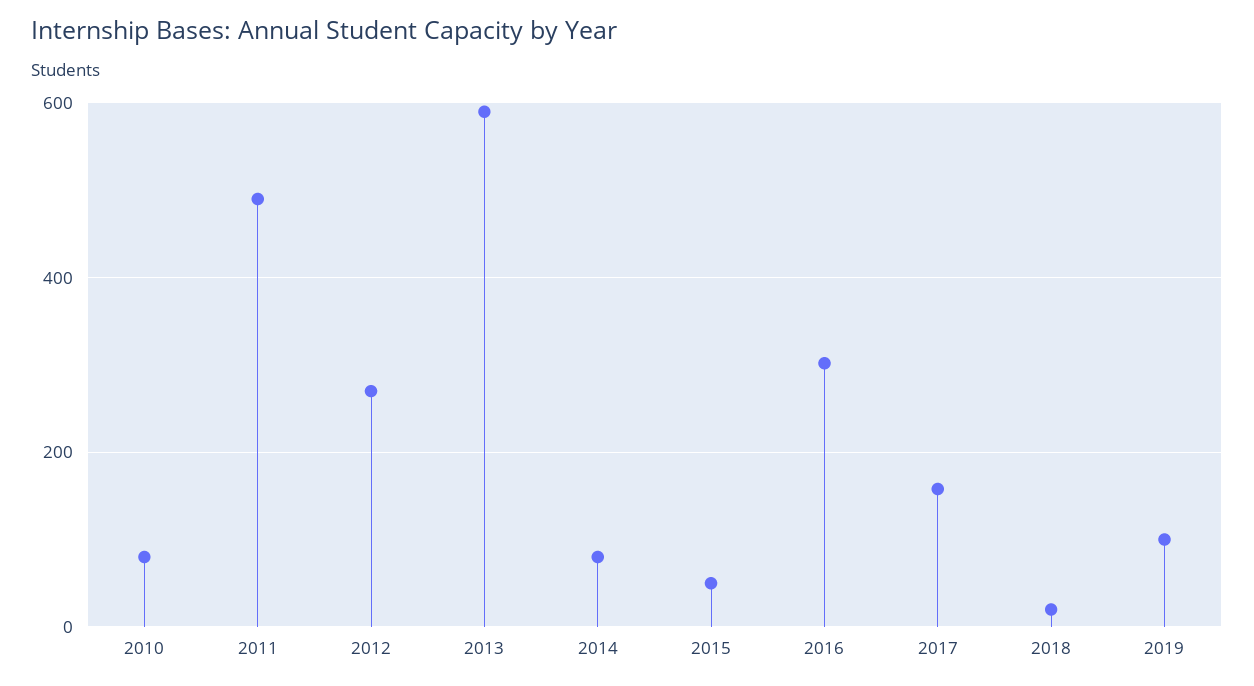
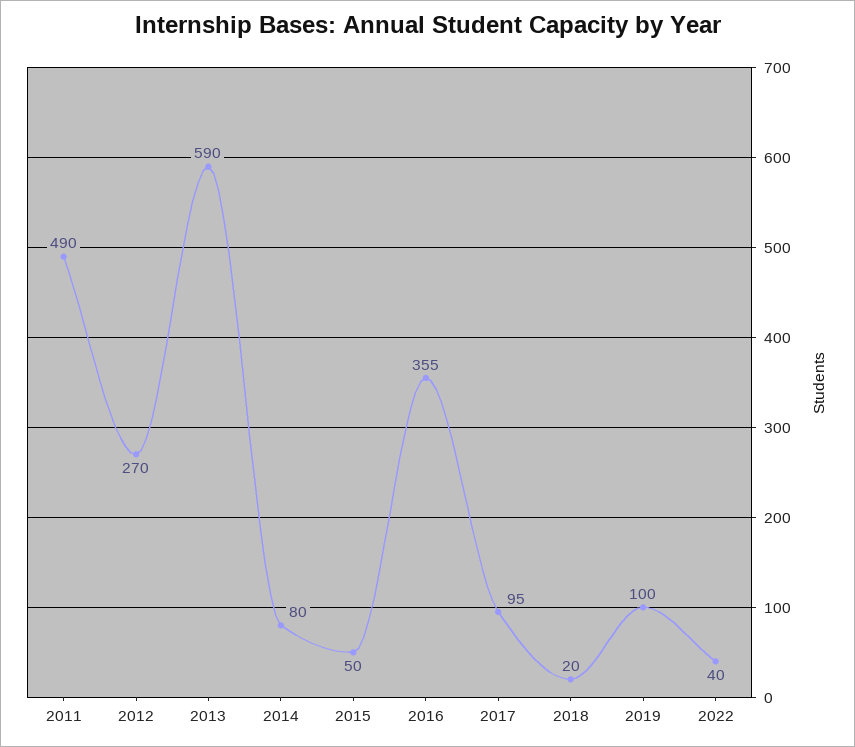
2010: 80 -> none
2016: 300 -> 355
2017: 160 -> 95
2022: none -> 40

